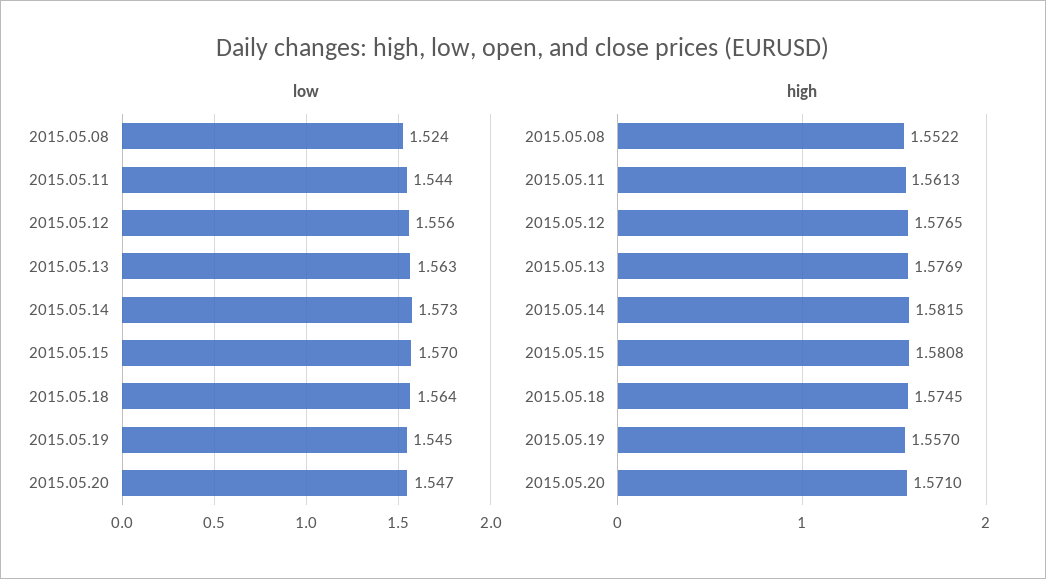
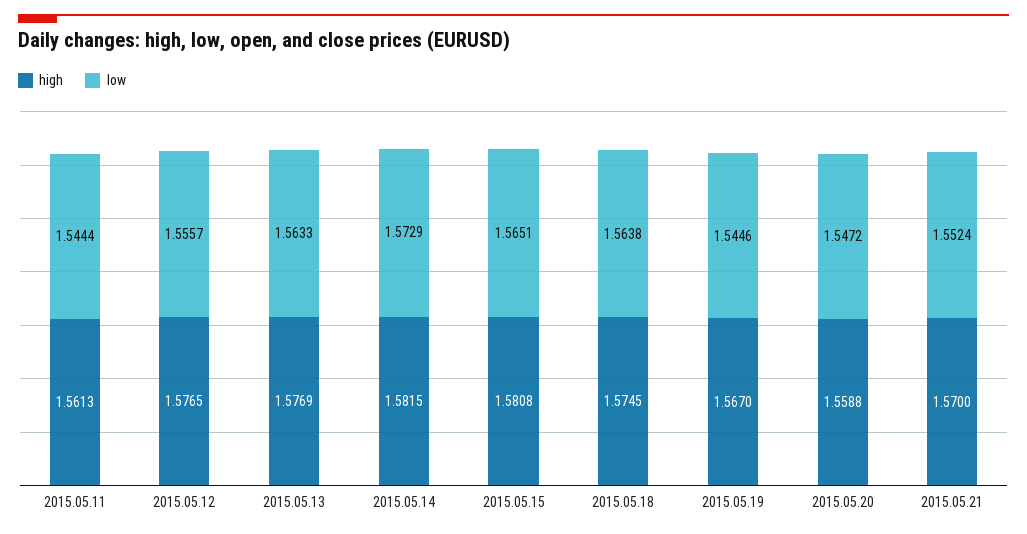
low, 2015.05.08: 1.524 -> none
low, 2015.05.15: 1.57 -> 1.5651
high, 2015.05.08: 1.5522 -> none
high, 2015.05.19: 1.557 -> 1.567
high, 2015.05.20: 1.571 -> 1.5588
high, 2015.05.21: none -> 1.57
low, 2015.05.21: none -> 1.5524

